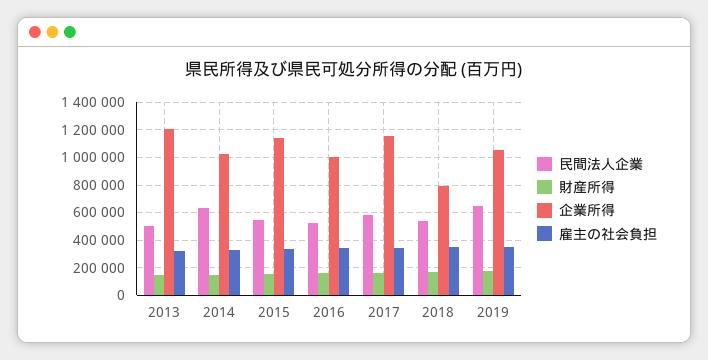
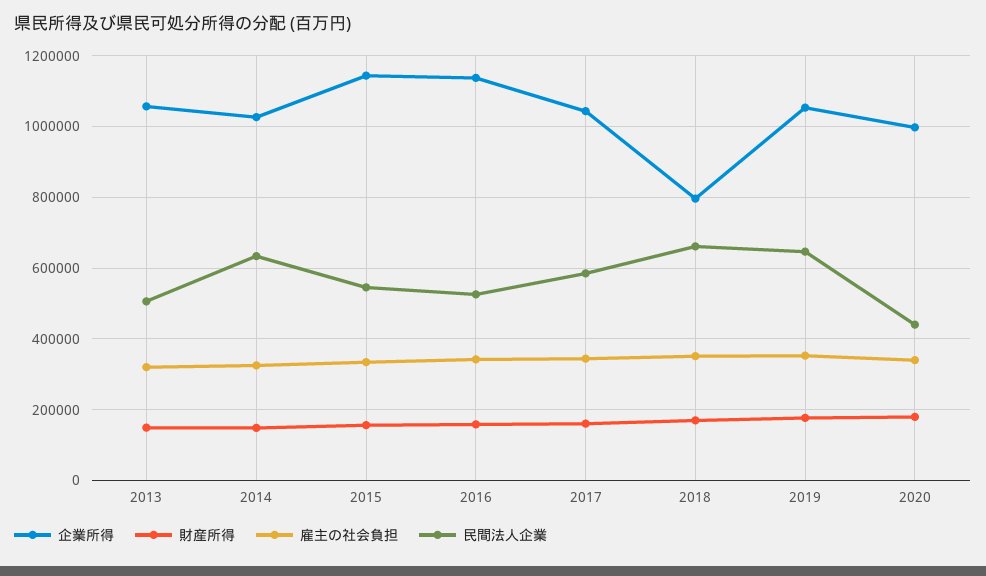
企業所得, 2013: 1200000 -> 1060000
企業所得, 2016: 1000000 -> 1140000
企業所得, 2017: 1150000 -> 1040000
民間法人企業, 2018: 550000 -> 660000
企業所得, 2020: none -> 1000000
財産所得, 2020: none -> 180000
雇主の社会負担, 2020: none -> 340000
民間法人企業, 2020: none -> 440000

